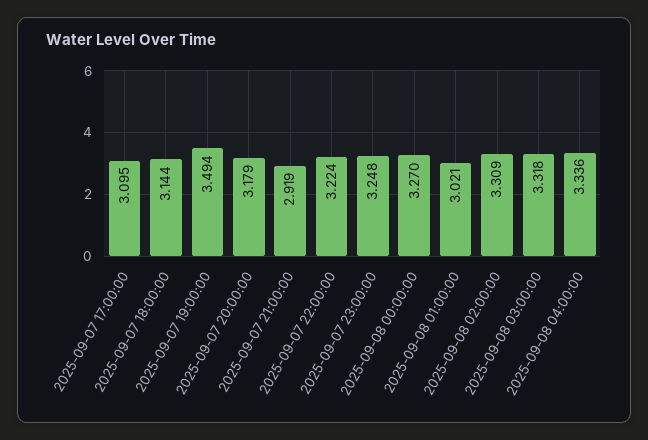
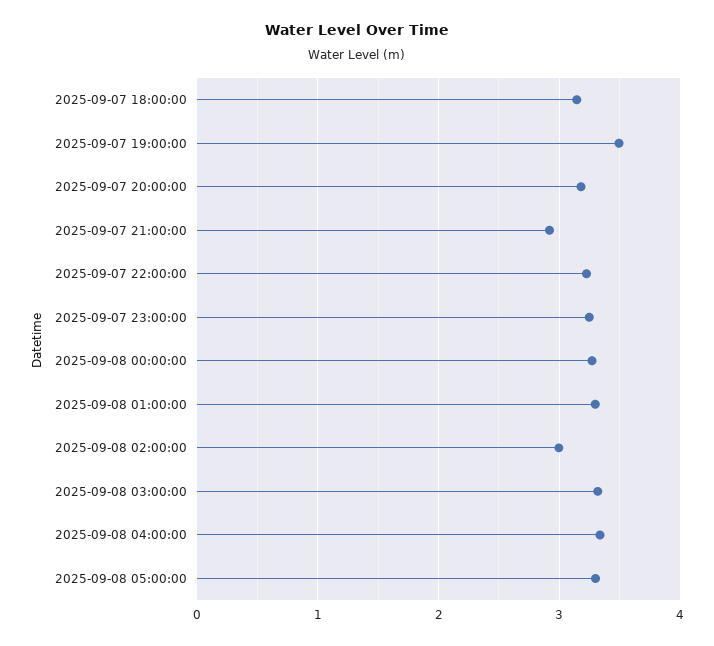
2025-09-07 17:00:00: 3.095 -> none
2025-09-08 01:00:00: 3.021 -> 3.3
2025-09-08 02:00:00: 3.309 -> 3
2025-09-08 05:00:00: none -> 3.3

